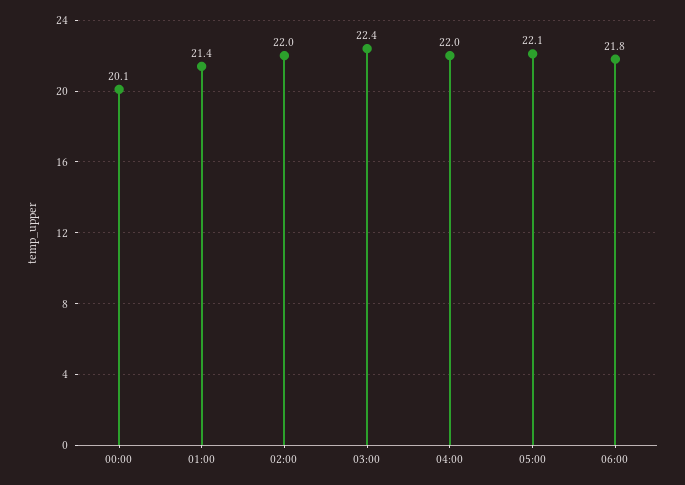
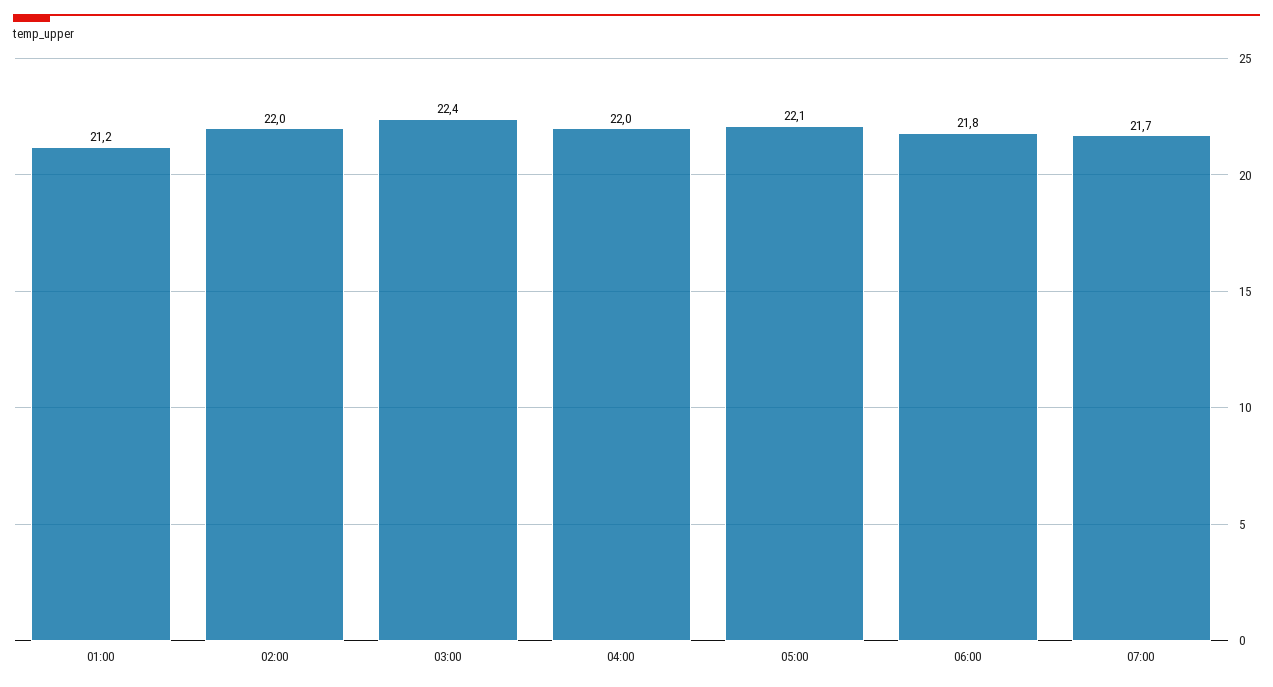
00:00: 20.1 -> none
01:00: 21.4 -> 21.2
07:00: none -> 21.7

